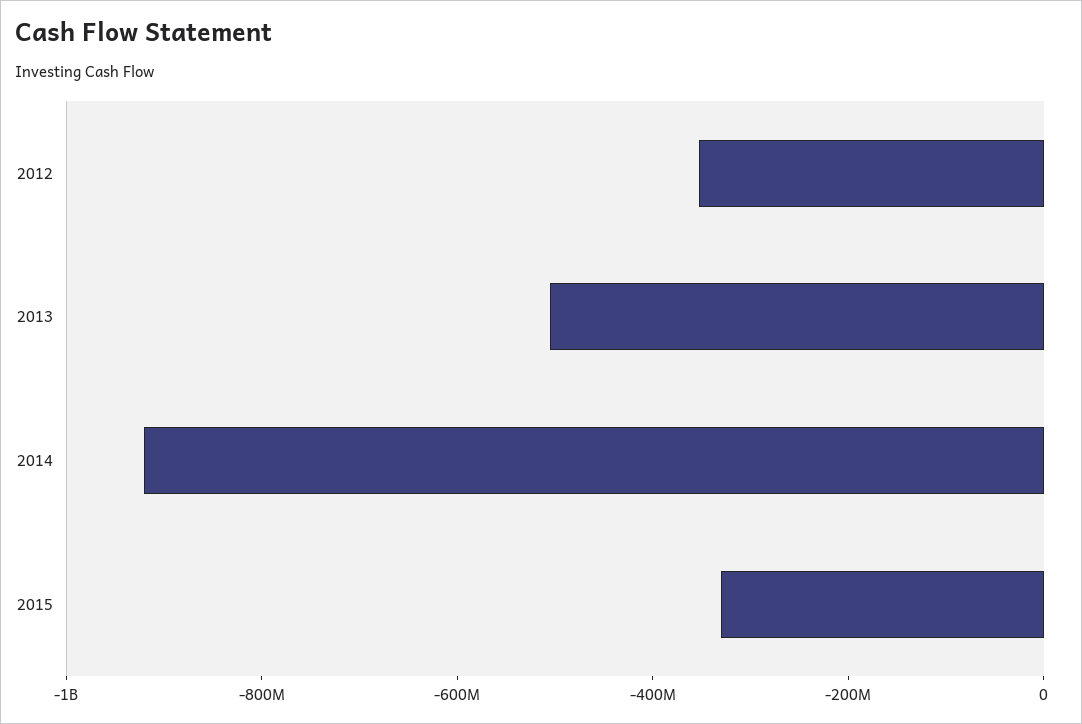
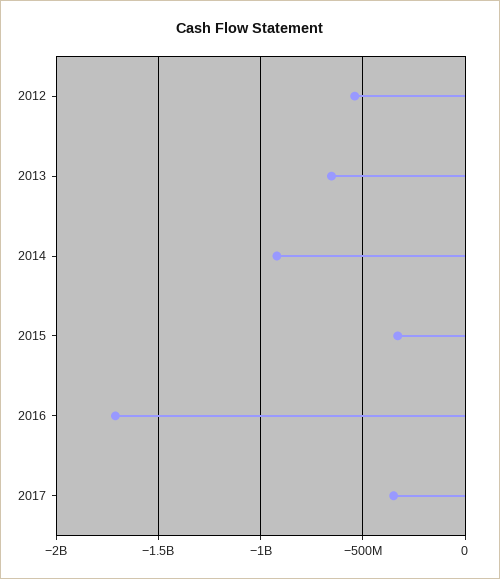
2012: -350000000 -> -550000000
2013: -500000000 -> -650000000
2016: none -> -1700000000
2017: none -> -350000000

